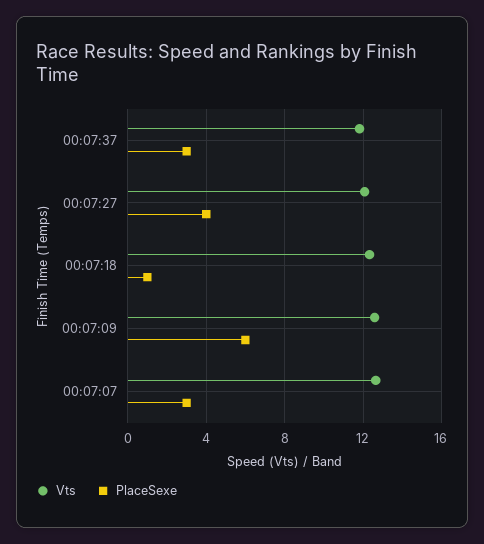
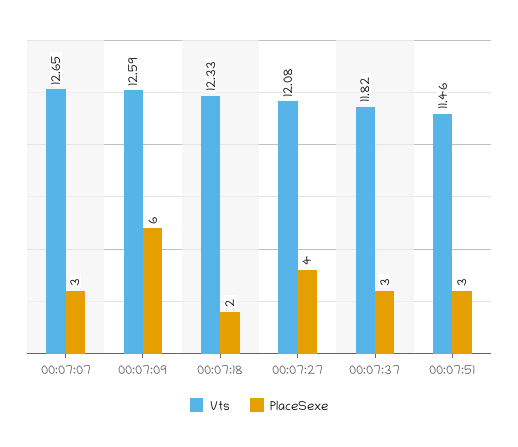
PlaceSexe, 00:07:18: 1 -> 2
Vts, 00:07:51: none -> 11.46
PlaceSexe, 00:07:51: none -> 3

